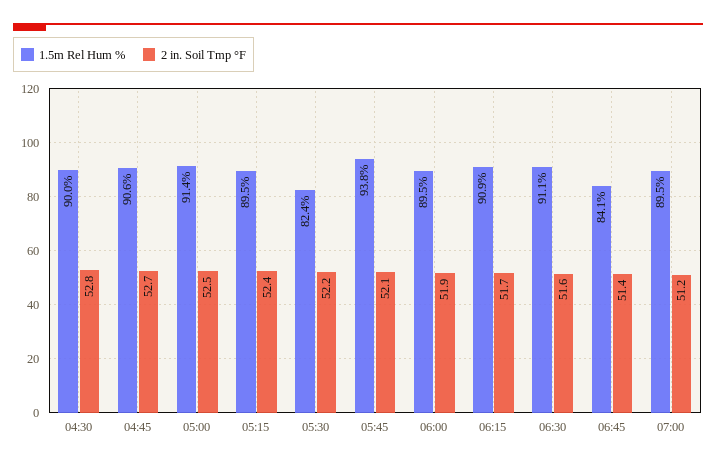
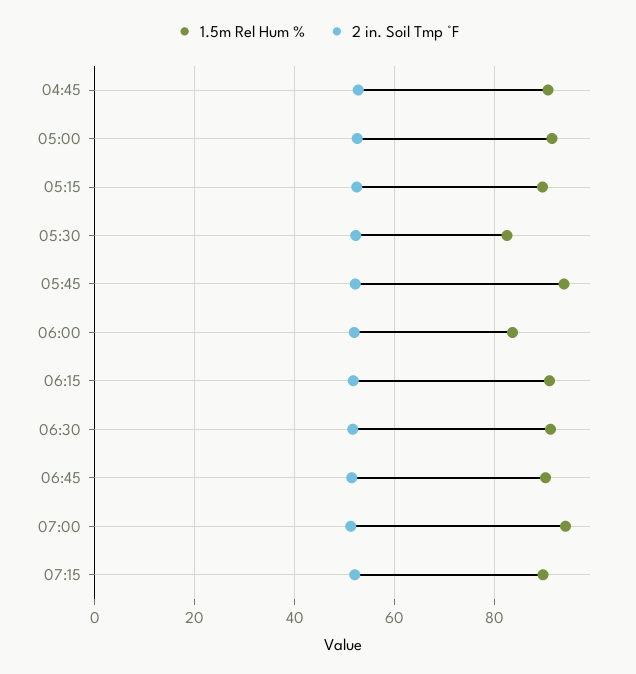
1.5m Rel Hum %, 04:30: 90 -> none
2 in. Soil Tmp °F, 04:30: 52.8 -> none
1.5m Rel Hum %, 06:00: 89.5 -> 84
1.5m Rel Hum %, 06:45: 84.1 -> 90
1.5m Rel Hum %, 07:00: 89.5 -> 94
1.5m Rel Hum %, 07:15: none -> 90
2 in. Soil Tmp °F, 07:15: none -> 52

